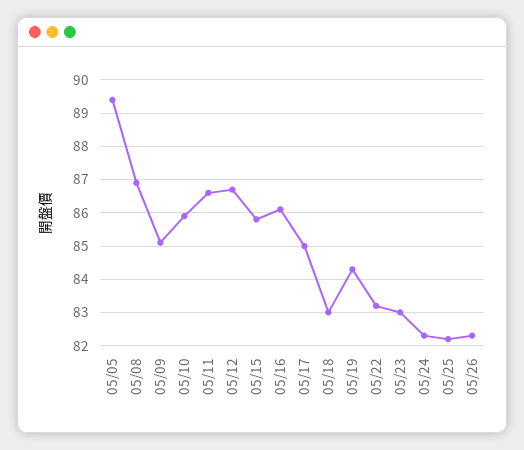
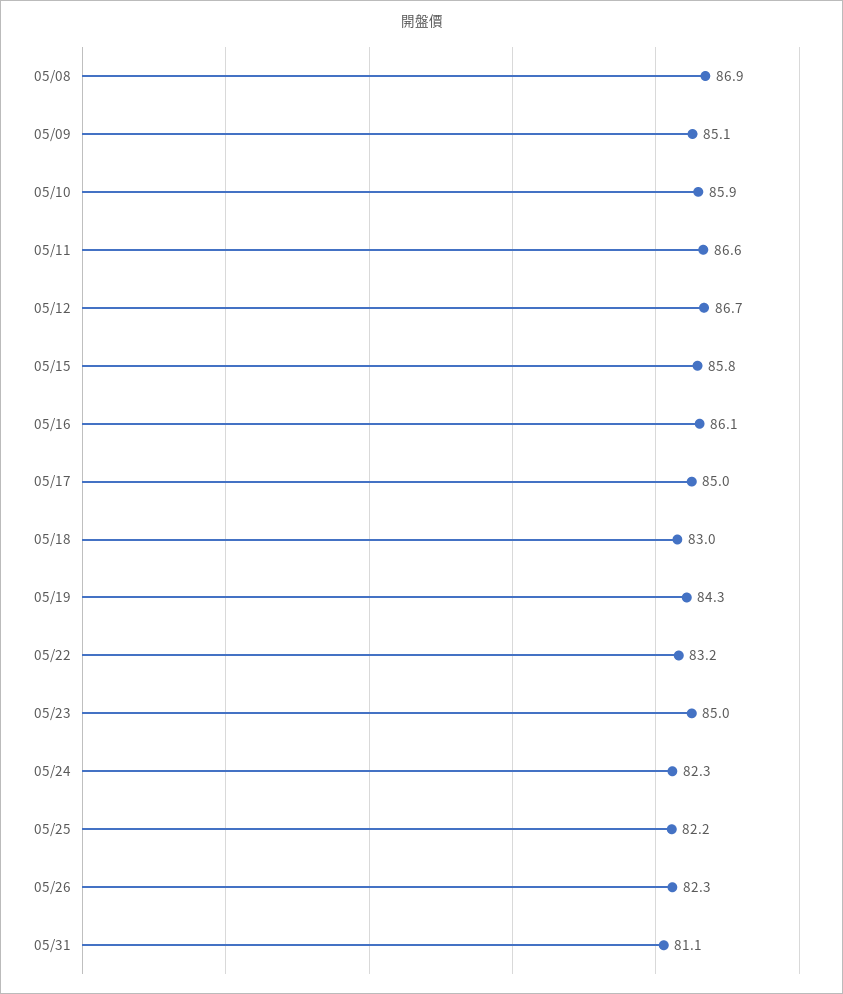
05/05: 89.5 -> none
05/23: 83 -> 85
05/31: none -> 81.1

